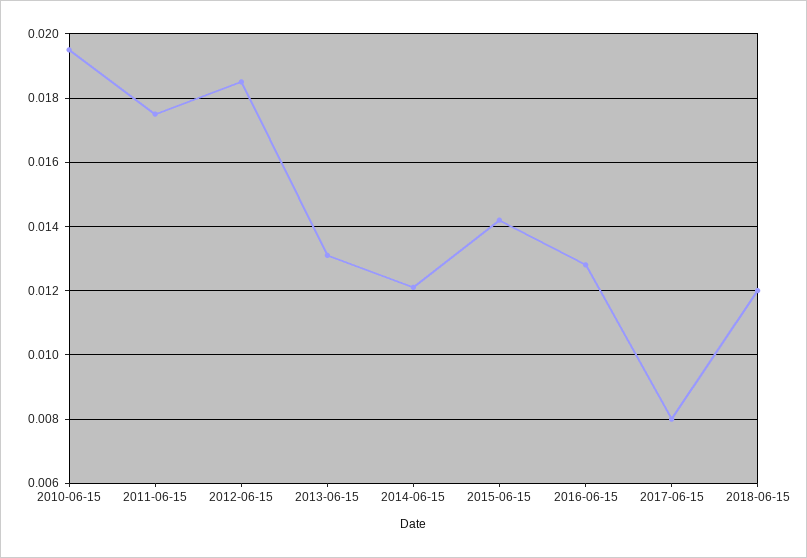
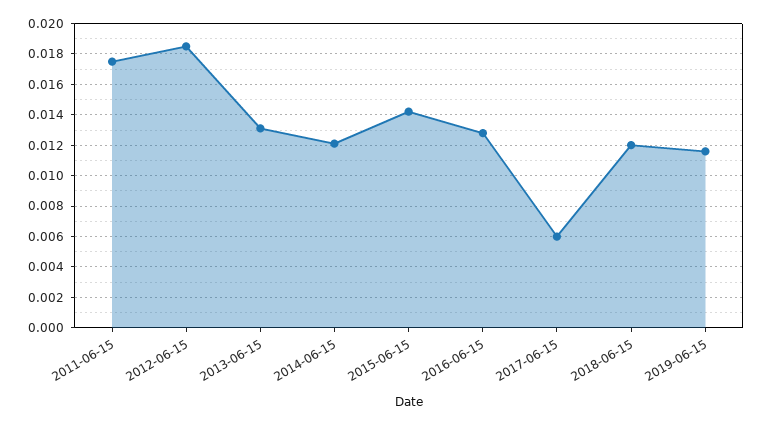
2010-06-15: 0.0195 -> none
2017-06-15: 0.008 -> 0.006
2019-06-15: none -> 0.0115

